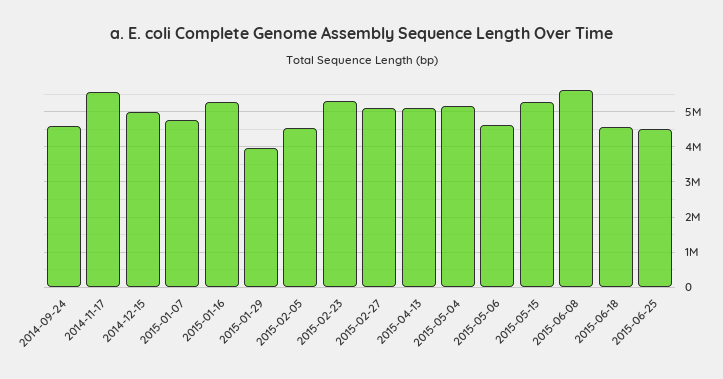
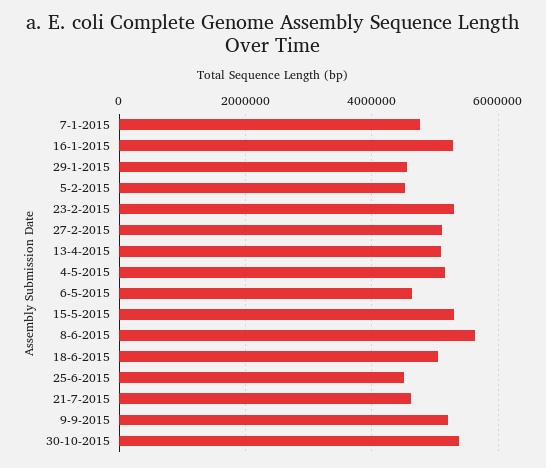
2014-09-24: 4600000 -> none
2014-11-17: 5600000 -> none
2014-12-15: 5000000 -> none
2015-01-29: 4000000 -> 4600000
2015-06-18: 4600000 -> 5000000
21-7-2015: none -> 4600000
9-9-2015: none -> 5200000
30-10-2015: none -> 5400000

